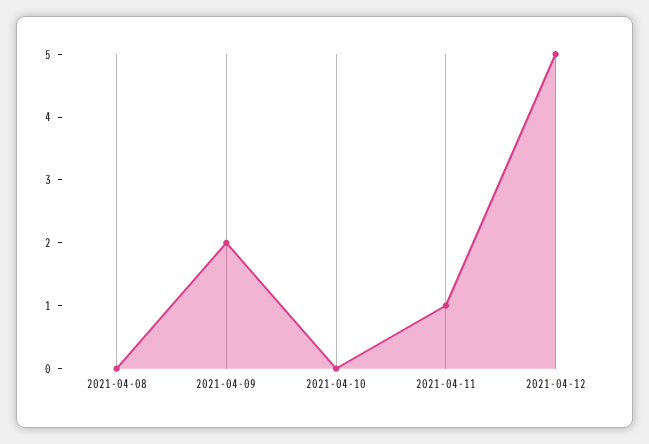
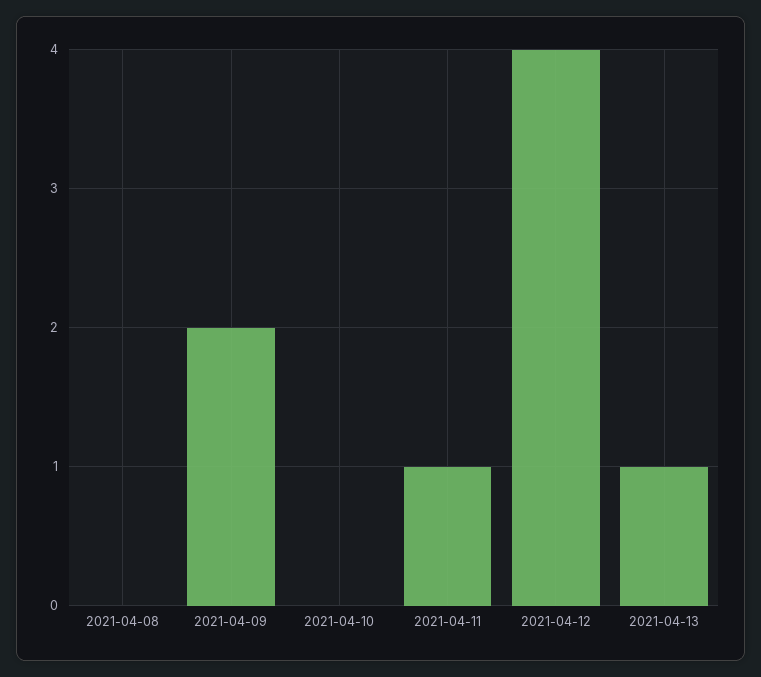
2021-04-12: 5 -> 4
2021-04-13: none -> 1

